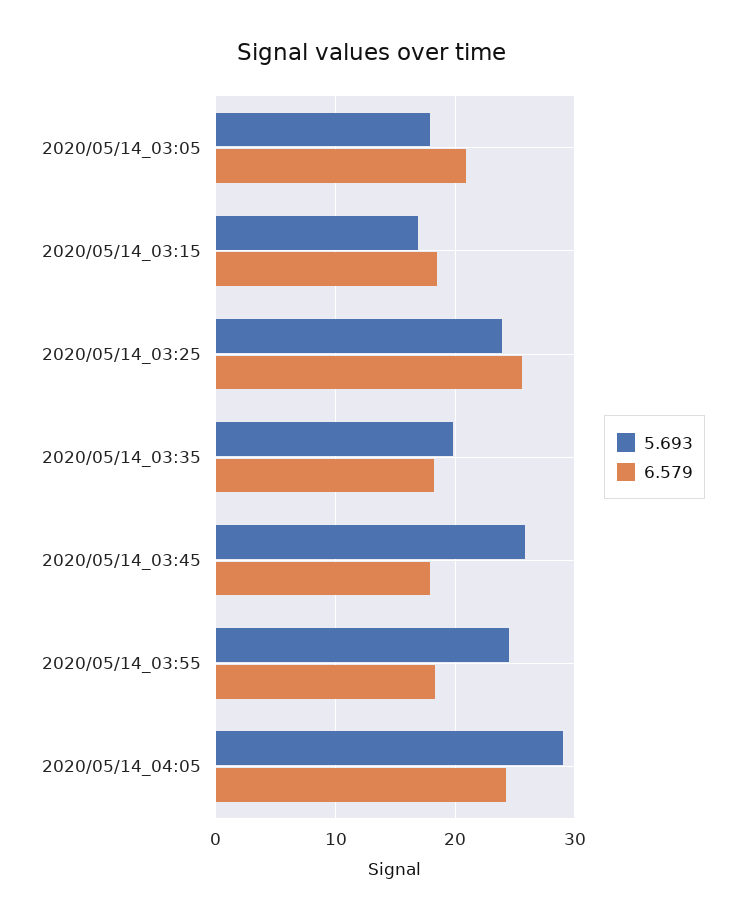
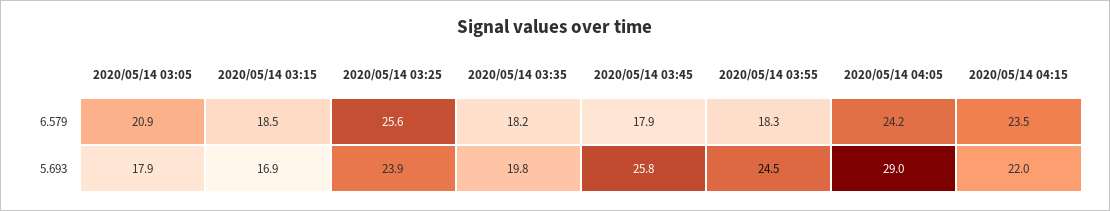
6.579, 2020/05/14 04:15: none -> 23.5
5.693, 2020/05/14 04:15: none -> 22

